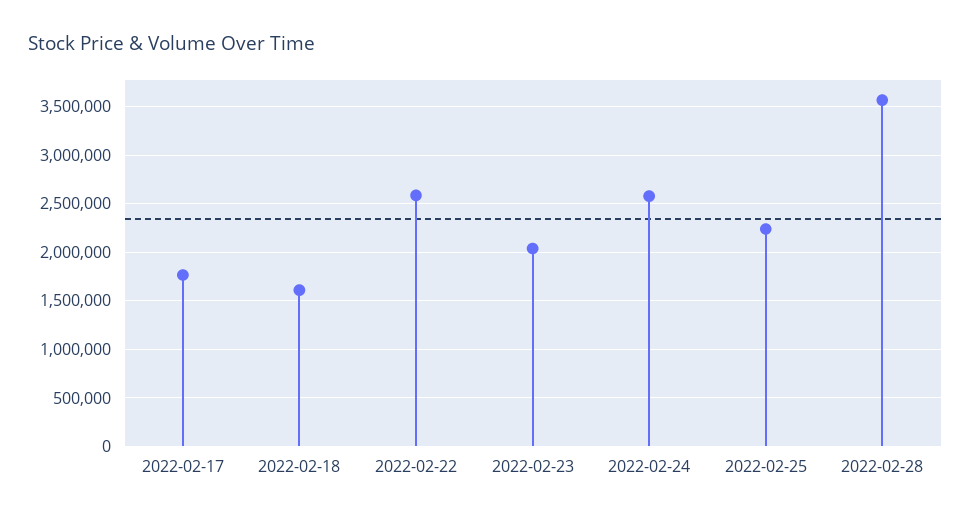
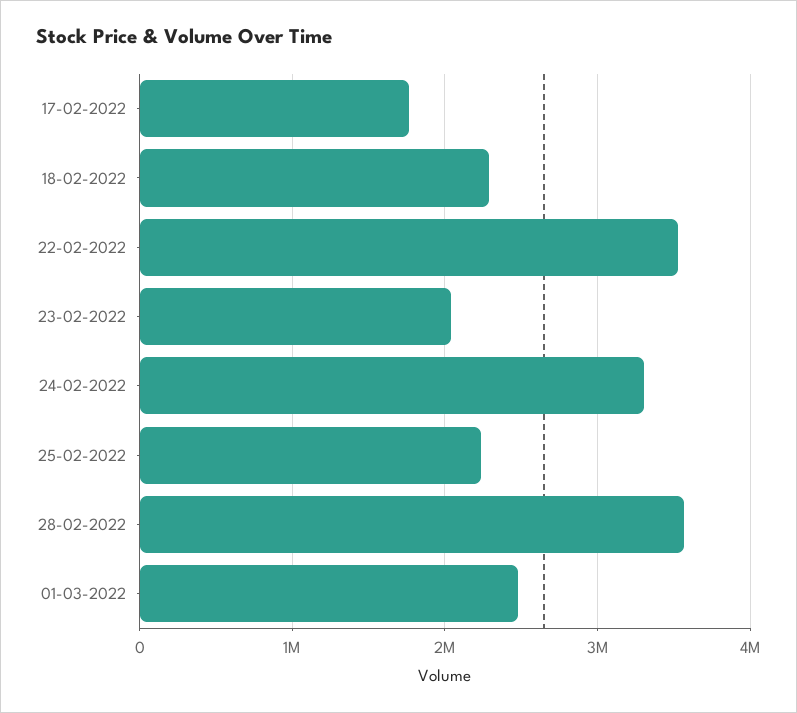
2022-02-18: 1600000 -> 2300000
2022-02-22: 2600000 -> 3500000
2022-02-24: 2600000 -> 3300000
01-03-2022: none -> 2500000

